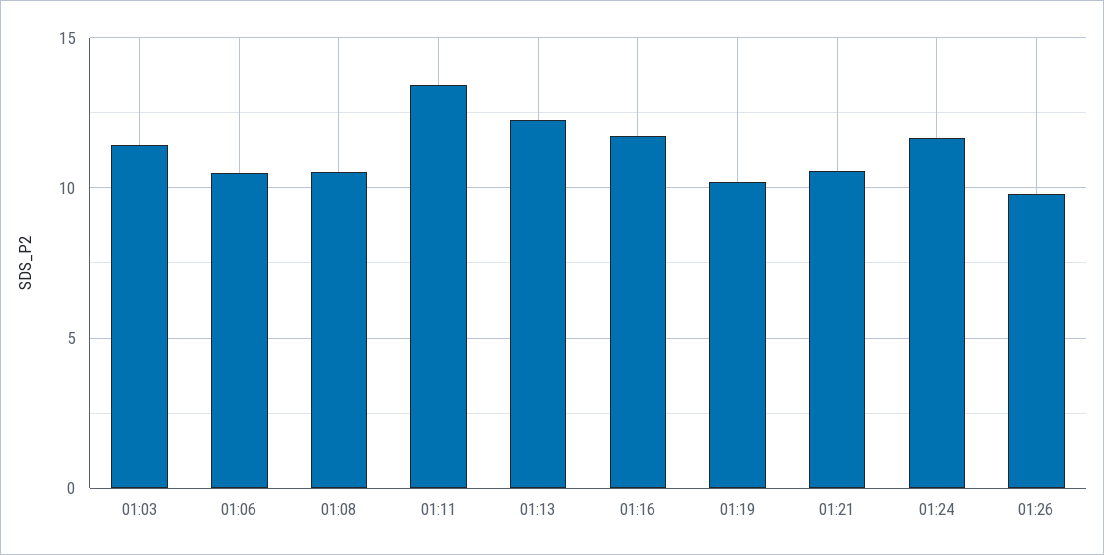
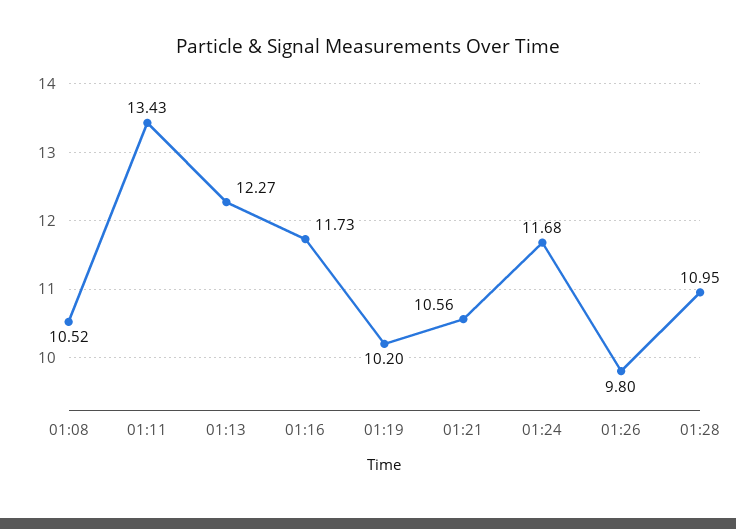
01:03: 11.5 -> none
01:06: 10.5 -> none
01:28: none -> 10.95

